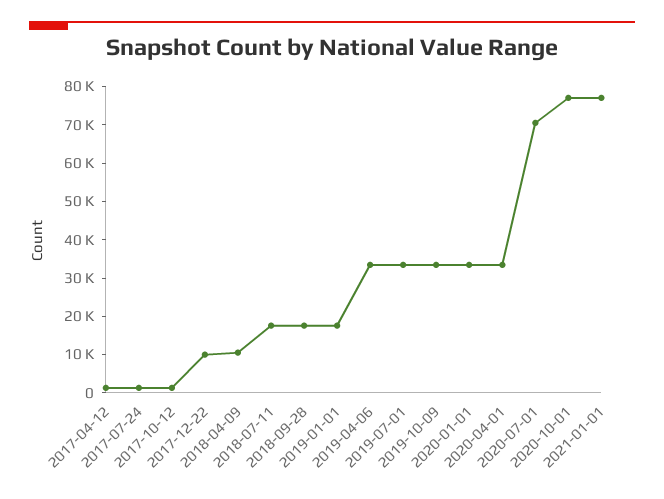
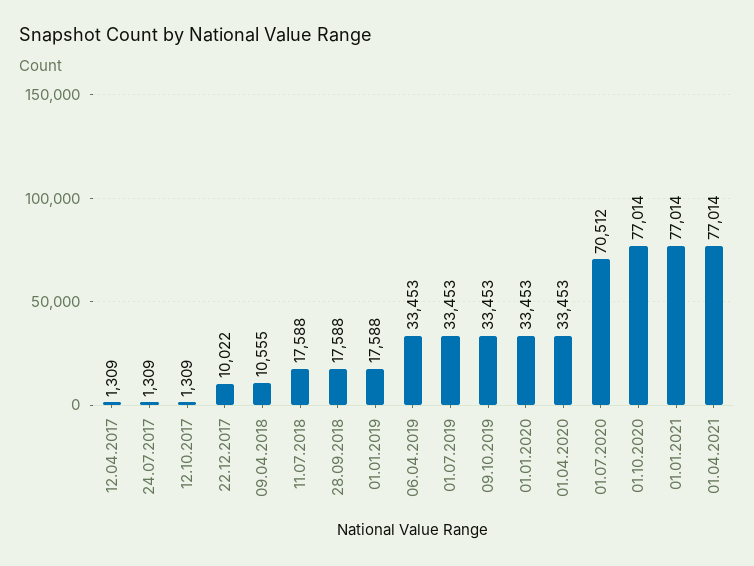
01.04.2021: none -> 77014

